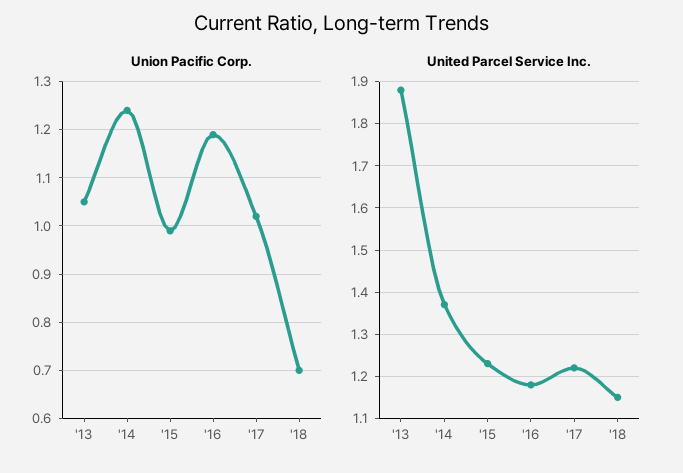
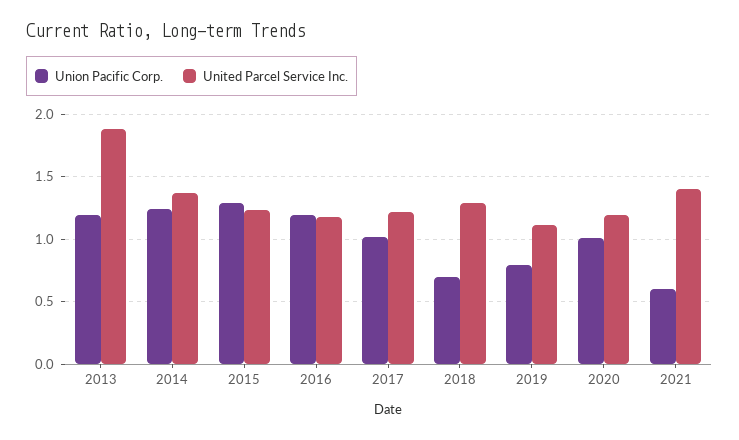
Union Pacific Corp., '13: 1.05 -> 1.2
Union Pacific Corp., '15: 1 -> 1.3
United Parcel Service Inc., '18: 1.15 -> 1.3
Union Pacific Corp., 2019: none -> 0.8
United Parcel Service Inc., 2019: none -> 1.1
Union Pacific Corp., 2020: none -> 1
United Parcel Service Inc., 2020: none -> 1.2
Union Pacific Corp., 2021: none -> 0.6
United Parcel Service Inc., 2021: none -> 1.4

